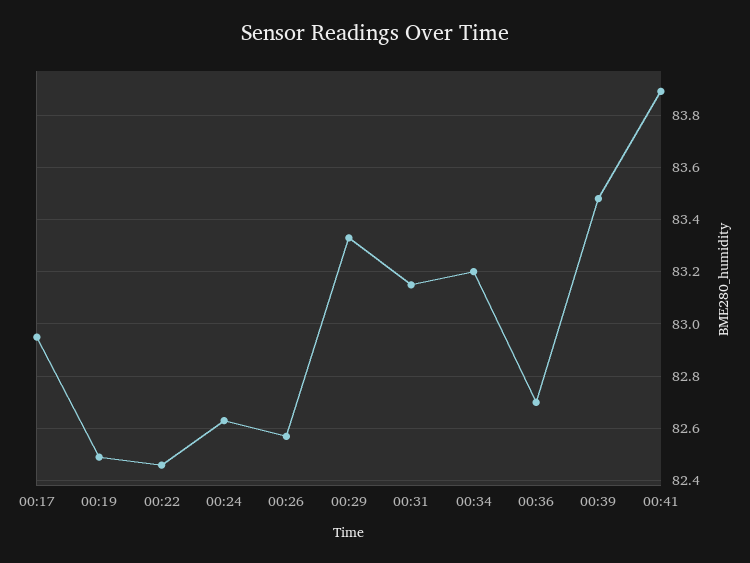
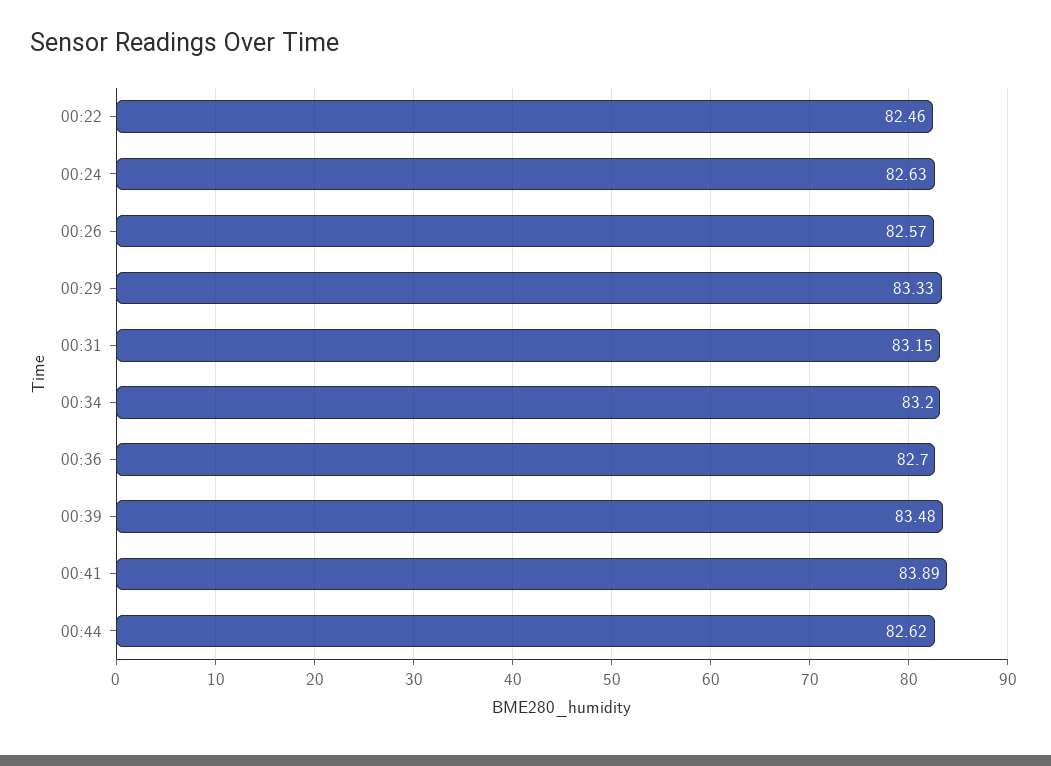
00:17: 82.95 -> none
00:19: 82.5 -> none
00:44: none -> 82.62

